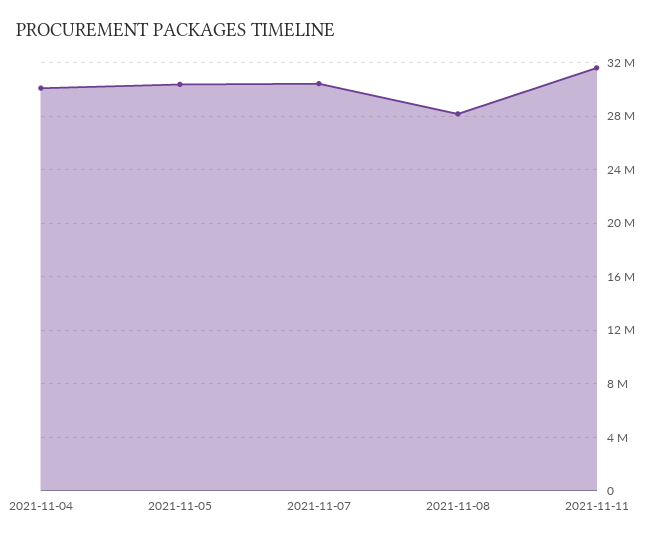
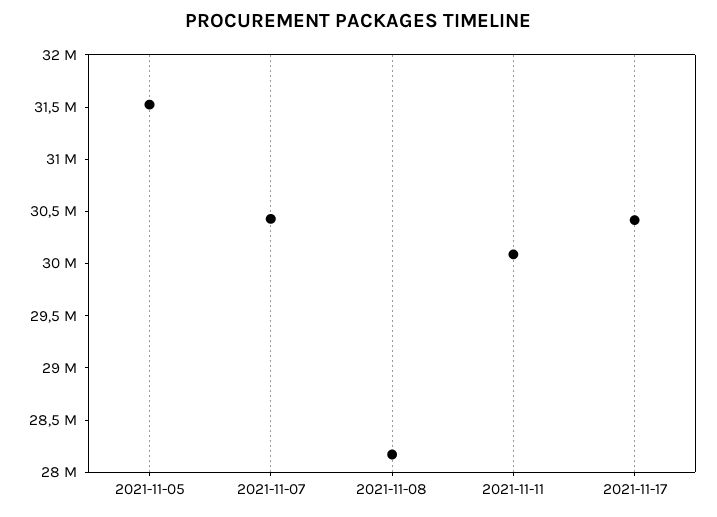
2021-11-04: 30000000 -> none
2021-11-05: 30500000 -> 31500000
2021-11-11: 31500000 -> 30100000
2021-11-17: none -> 30400000

